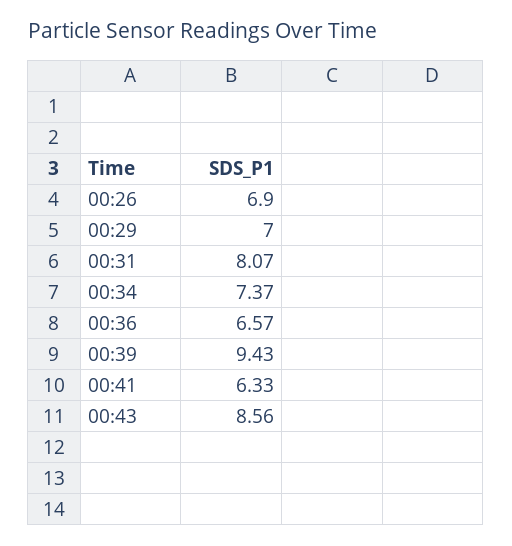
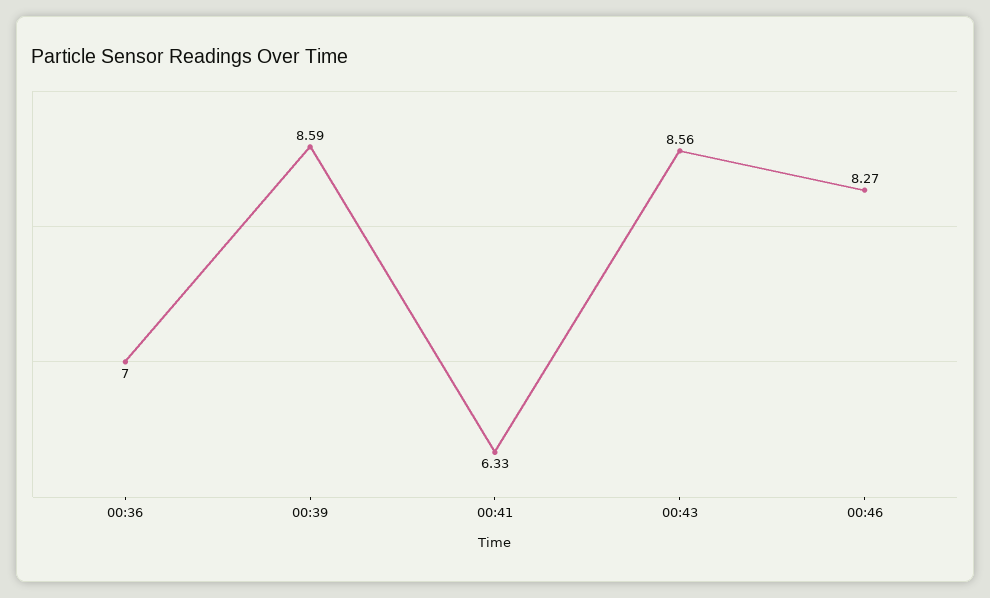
00:26: 6.9 -> none
00:29: 7 -> none
00:31: 8.07 -> none
00:34: 7.37 -> none
00:36: 6.57 -> 7
00:39: 9.43 -> 8.59
00:46: none -> 8.27

